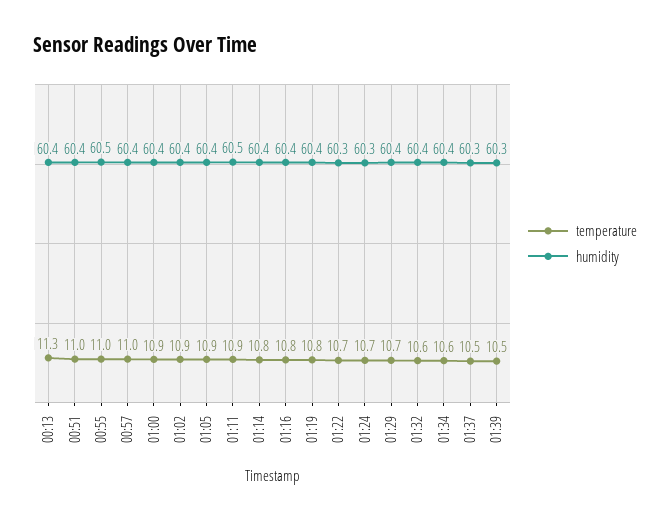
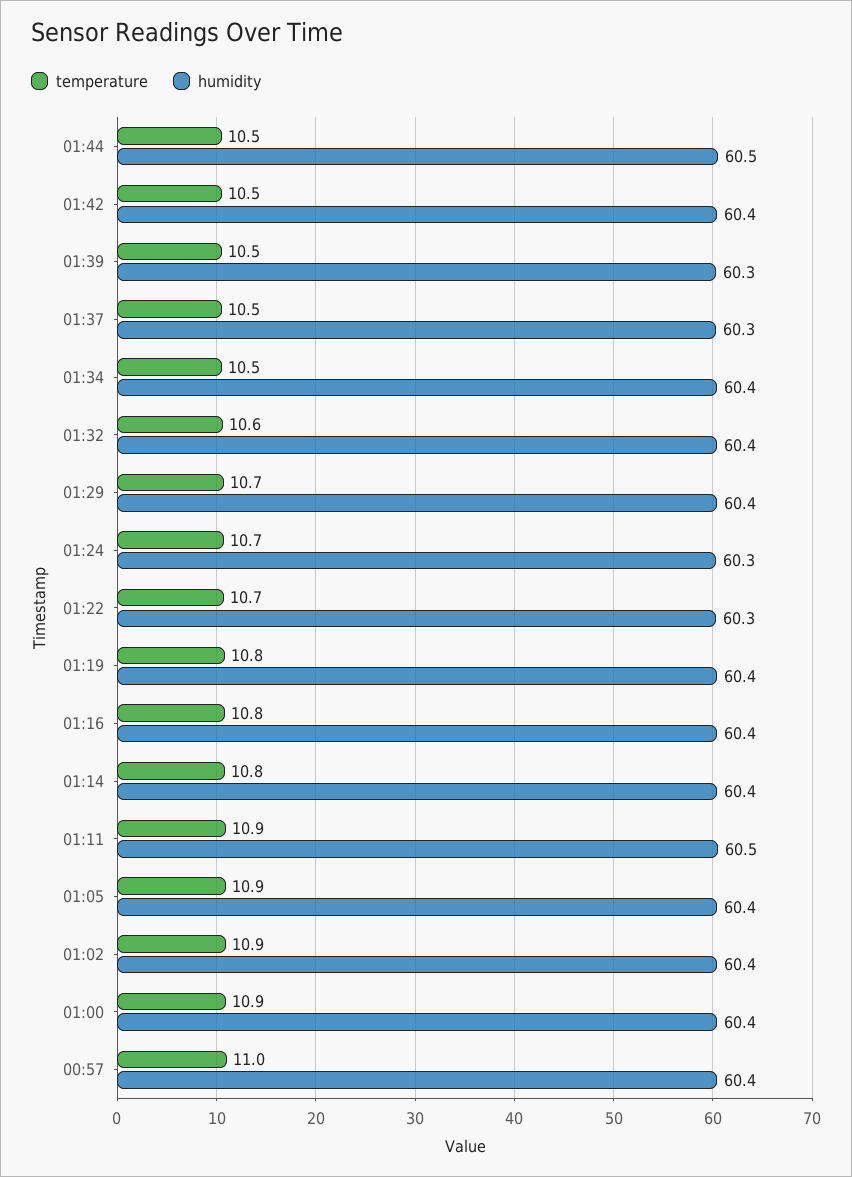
temperature, 00:13: 11.3 -> none
humidity, 00:13: 60.4 -> none
temperature, 00:51: 11 -> none
humidity, 00:51: 60.4 -> none
temperature, 00:55: 11 -> none
humidity, 00:55: 60.5 -> none
temperature, 01:34: 10.6 -> 10.5
temperature, 01:44: none -> 10.5
humidity, 01:44: none -> 60.5
temperature, 01:42: none -> 10.5
humidity, 01:42: none -> 60.4

